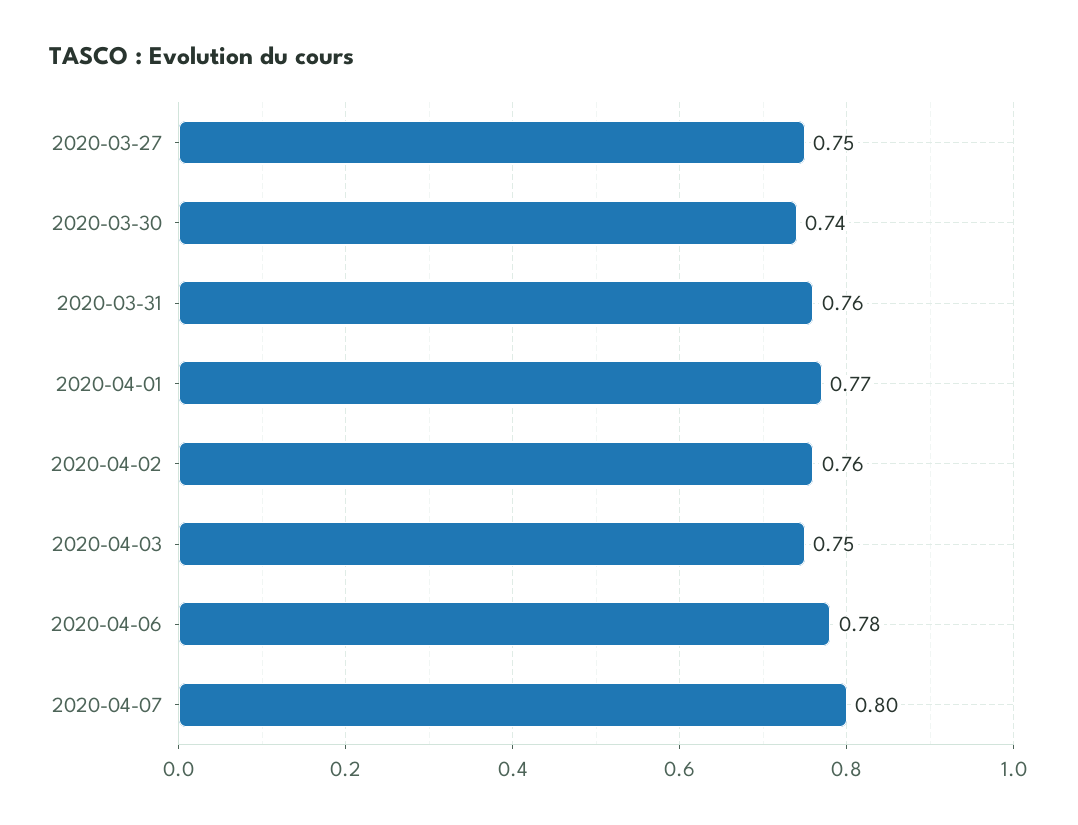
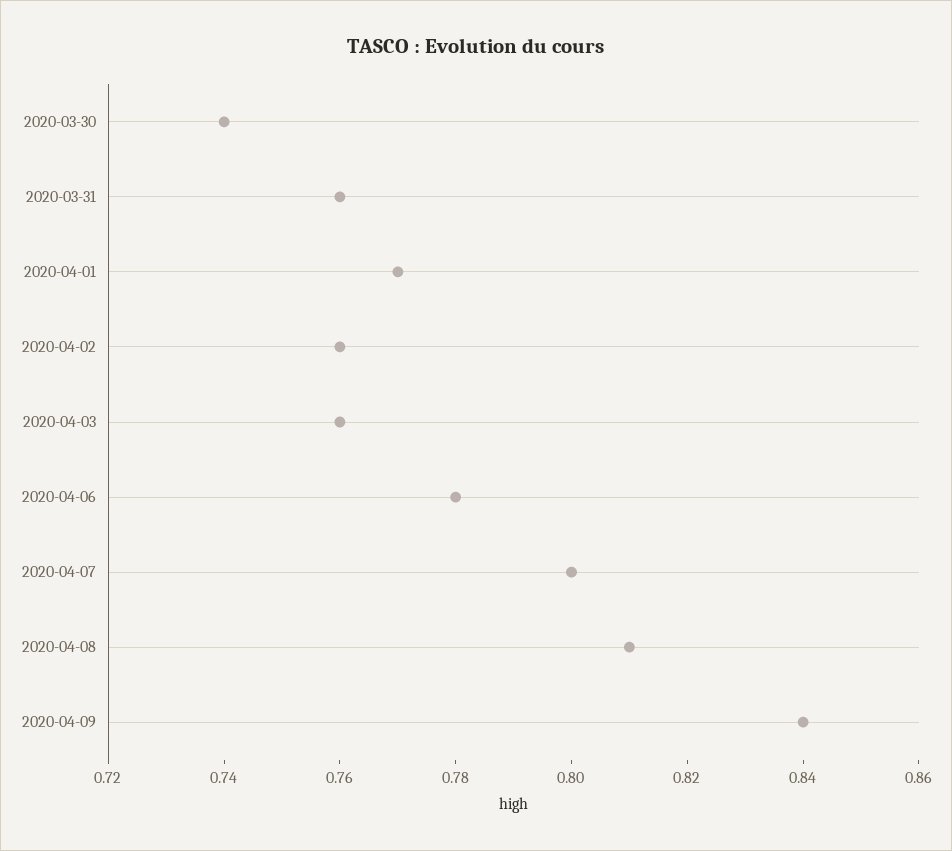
2020-03-27: 0.75 -> none
2020-04-03: 0.75 -> 0.76
2020-04-08: none -> 0.81
2020-04-09: none -> 0.84

